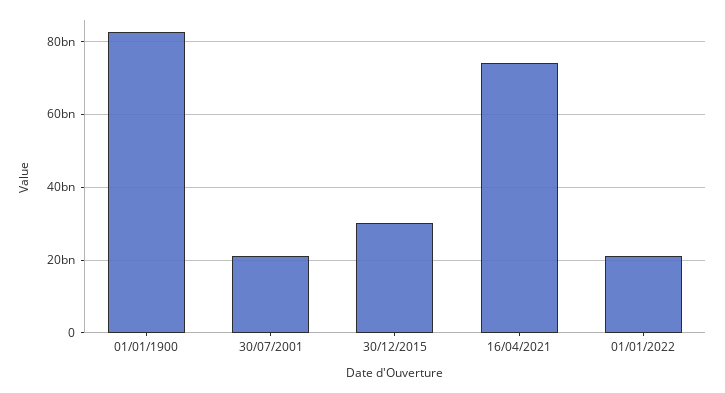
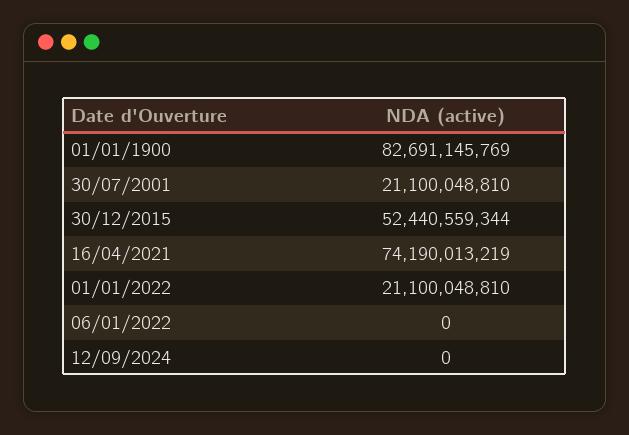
30/12/2015: 30000000000 -> 52440559344
06/01/2022: none -> 0
12/09/2024: none -> 0

